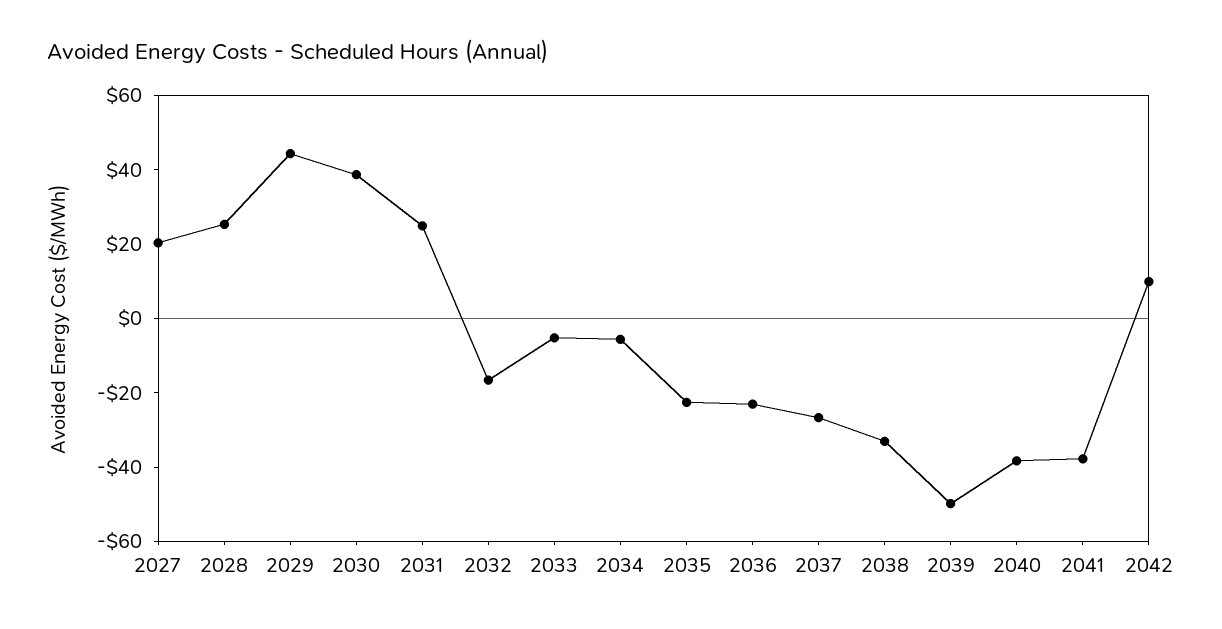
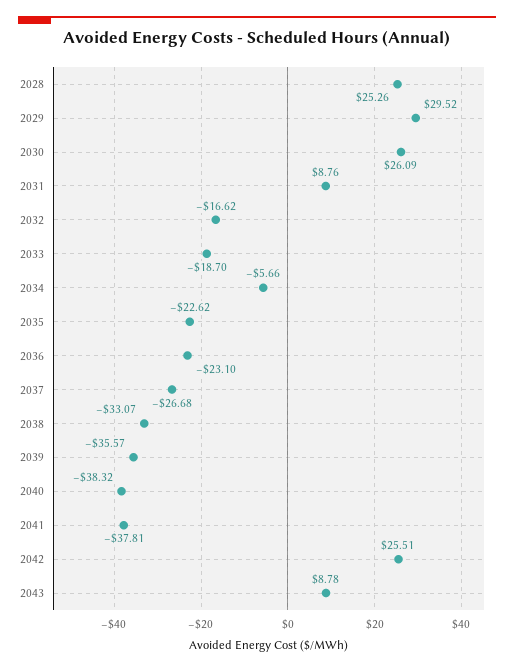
2027: 20 -> none
2029: 45 -> 29.52
2030: 40 -> 26.09
2031: 25 -> 8.76
2033: -5 -> -18.7
2039: -50 -> -35.57
2042: 10 -> 25.51
2043: none -> 8.78

